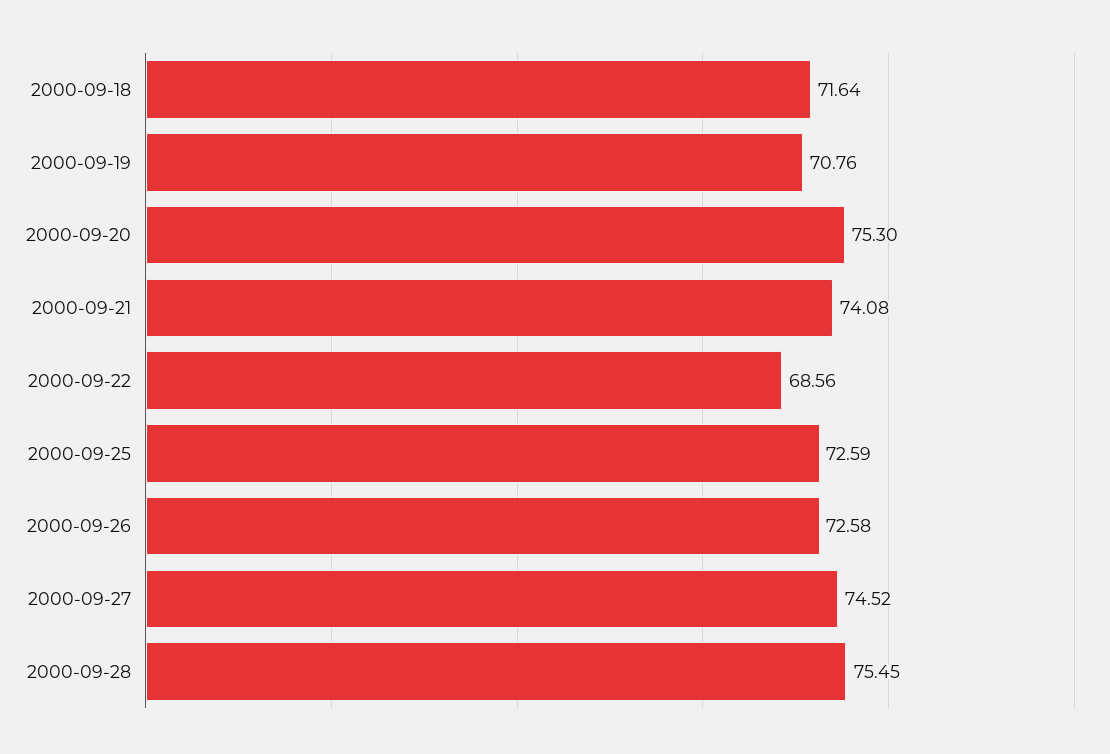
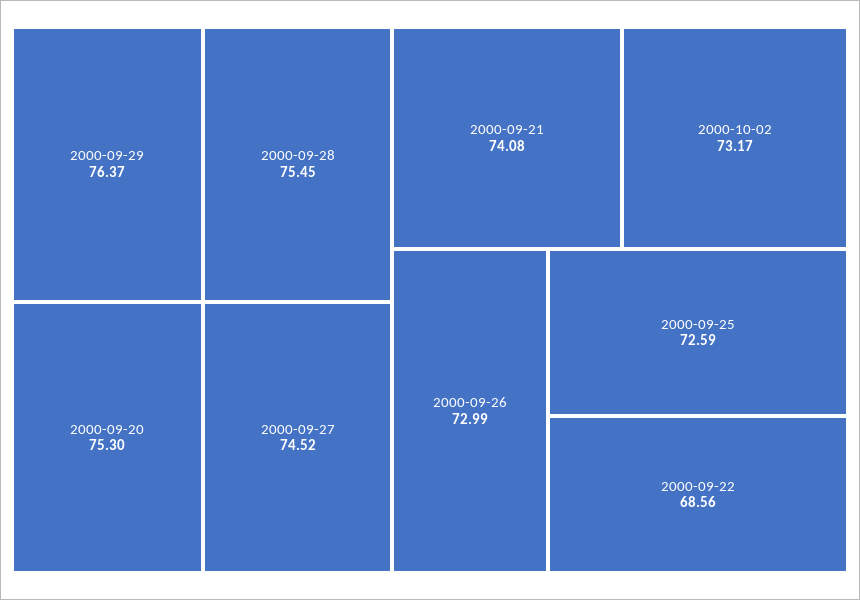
2000-09-18: 71.64 -> none
2000-09-19: 70.76 -> none
2000-09-26: 72.58 -> 72.99
2000-09-29: none -> 76.37
2000-10-02: none -> 73.17

